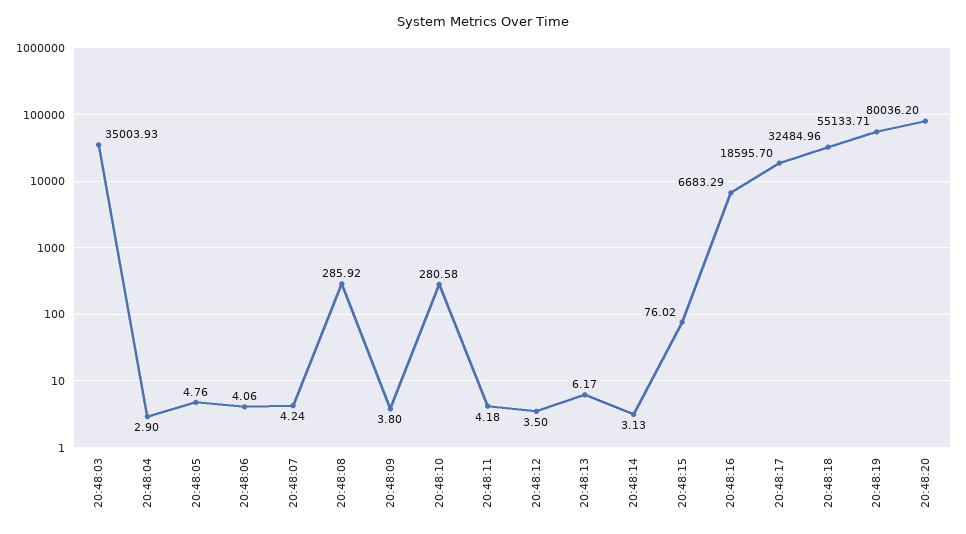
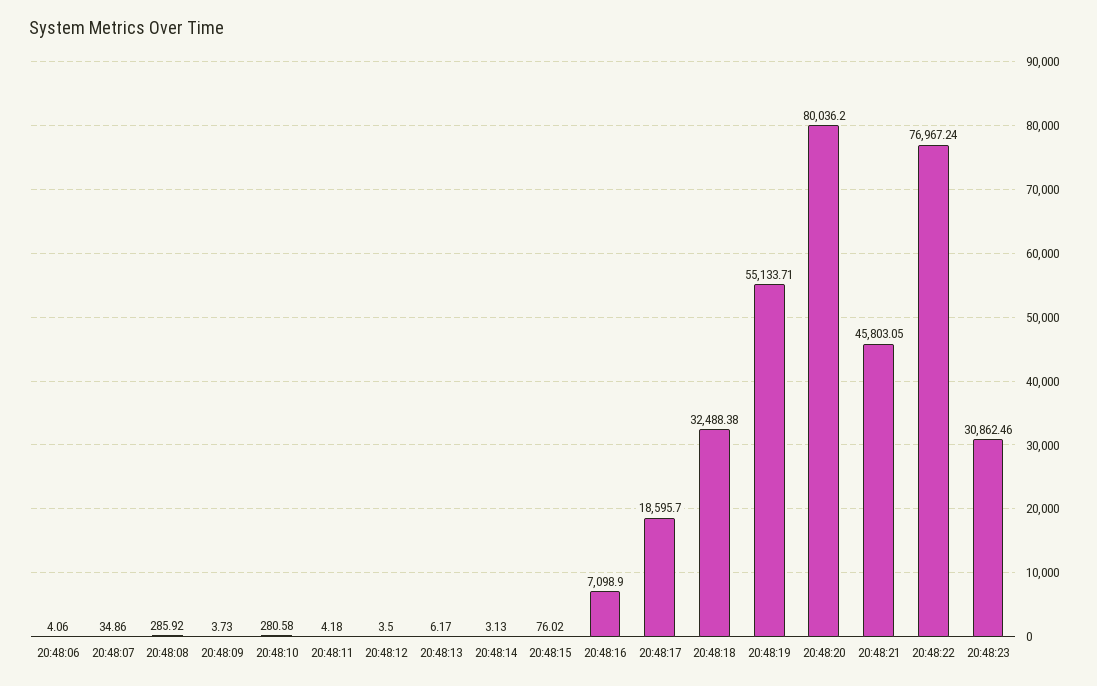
20:48:03: 35003.93 -> none
20:48:04: 2.9 -> none
20:48:05: 4.76 -> none
20:48:07: 4.24 -> 34.86
20:48:09: 3.8 -> 3.73
20:48:16: 6683.29 -> 7098.9
20:48:18: 32484.96 -> 32488.38
20:48:21: none -> 45803.05
20:48:22: none -> 76967.24
20:48:23: none -> 30862.46

